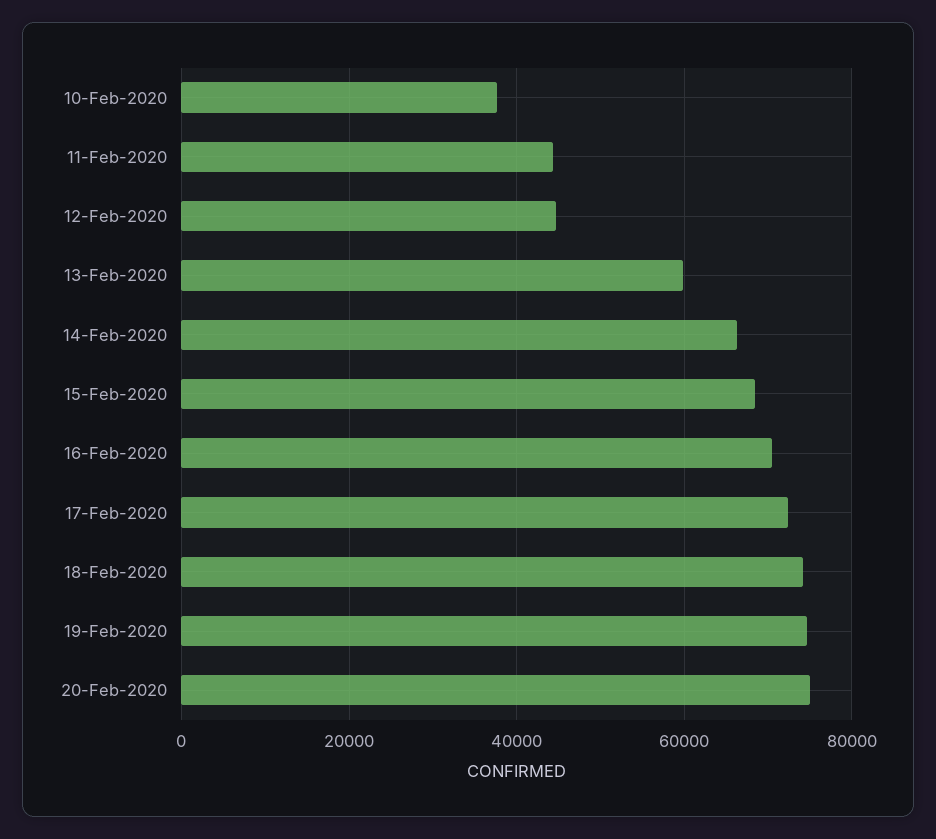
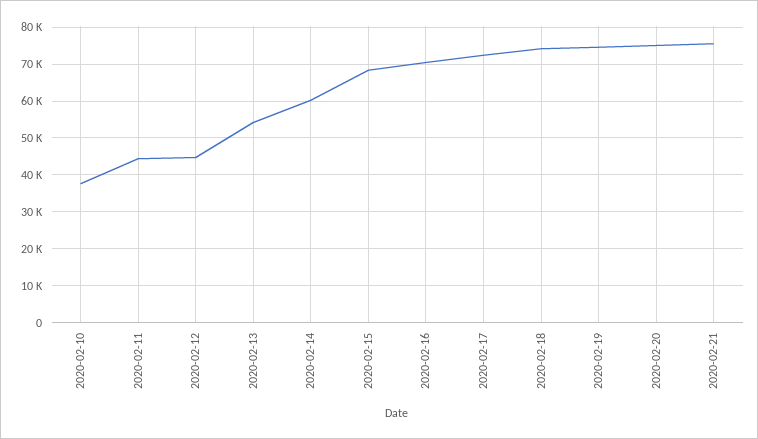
13-Feb-2020: 60000 -> 54000
14-Feb-2020: 66000 -> 60000
2020-02-21: none -> 76000

